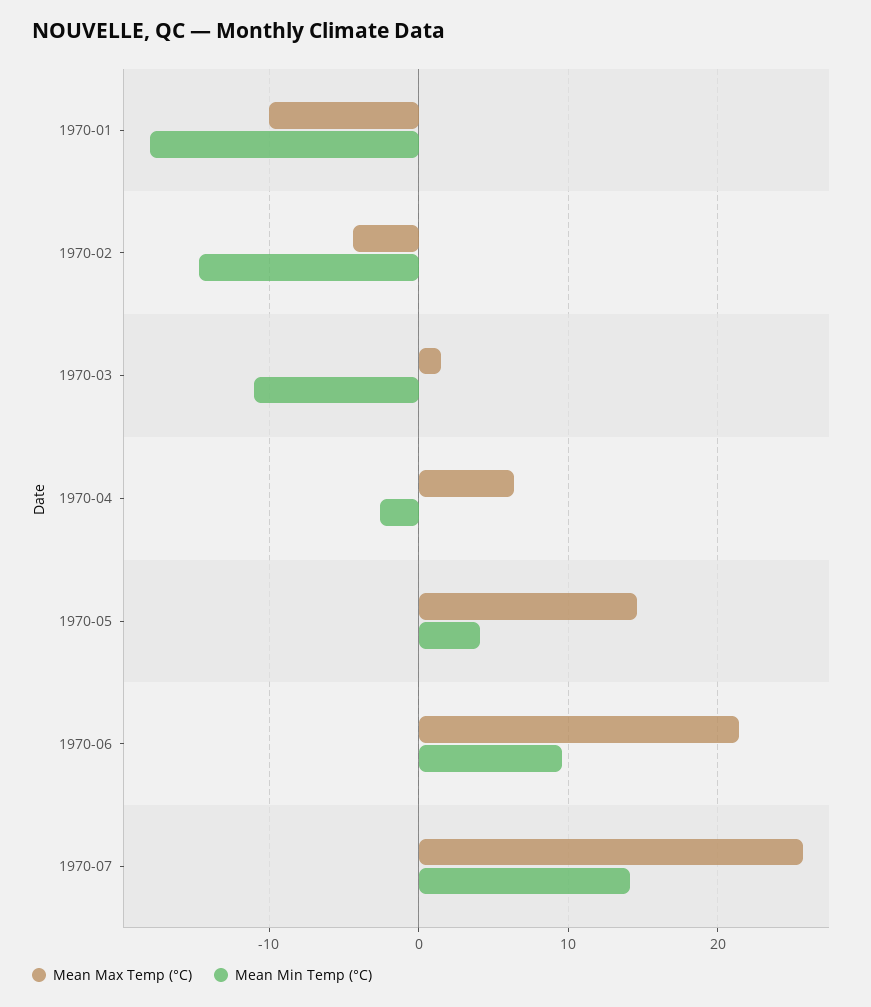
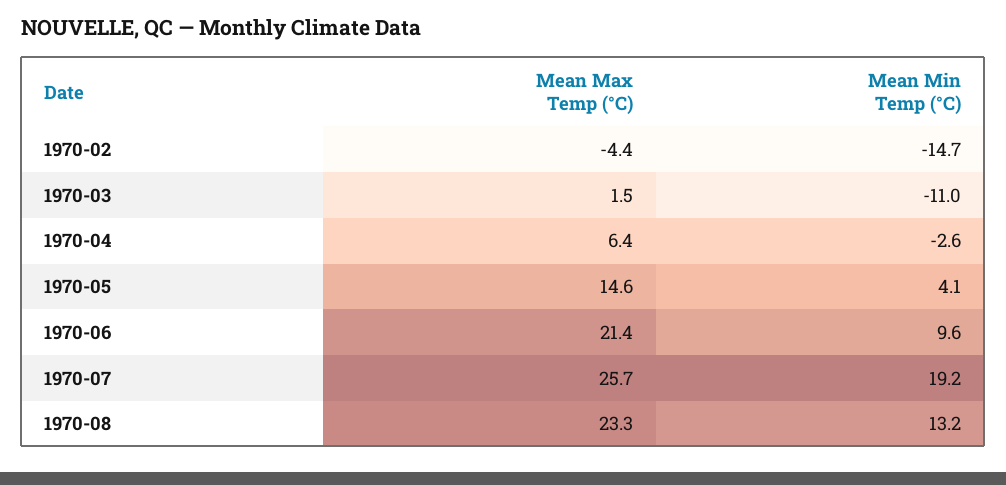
Mean Max Temp (°C), 1970-01: -10 -> none
Mean Min Temp (°C), 1970-01: -18 -> none
Mean Min Temp (°C), 1970-07: 14 -> 19.2
Mean Max Temp (°C), 1970-08: none -> 23.3
Mean Min Temp (°C), 1970-08: none -> 13.2

